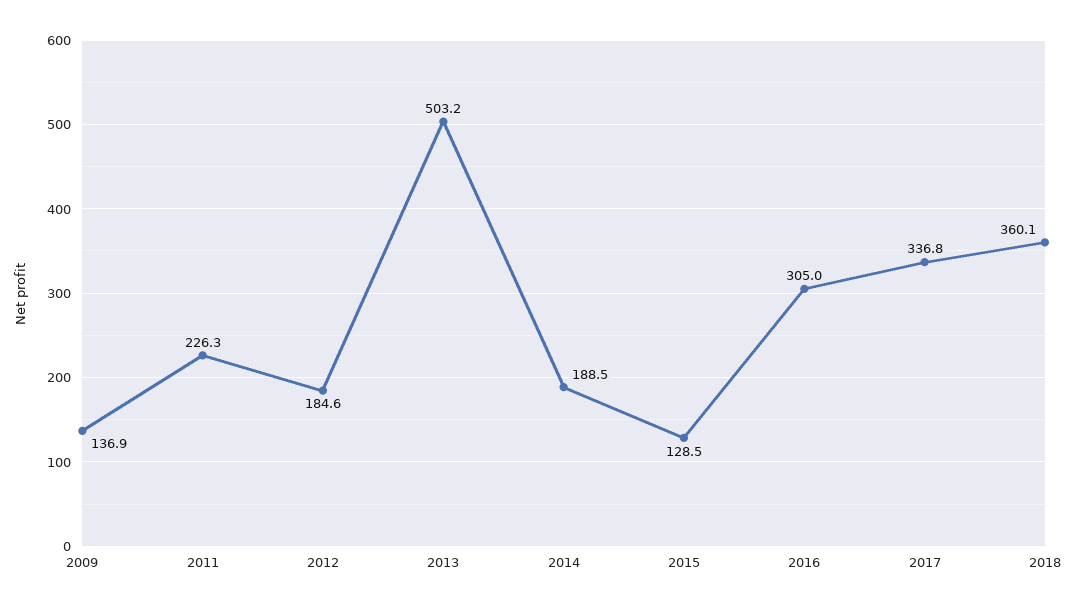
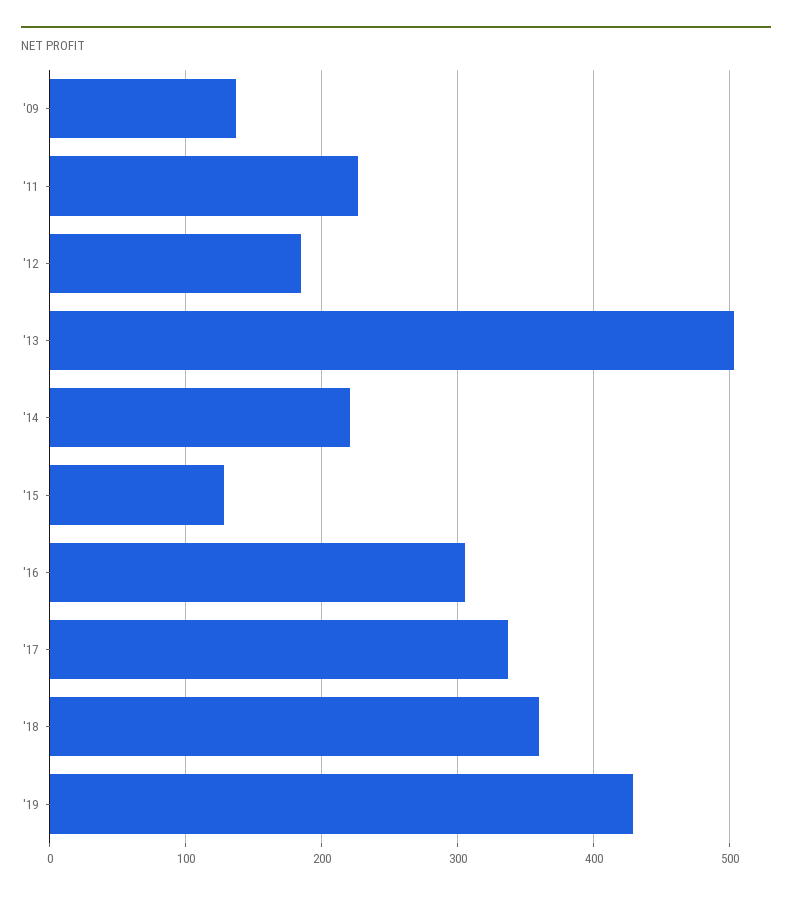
2014: 188.5 -> 220
'19: none -> 430

